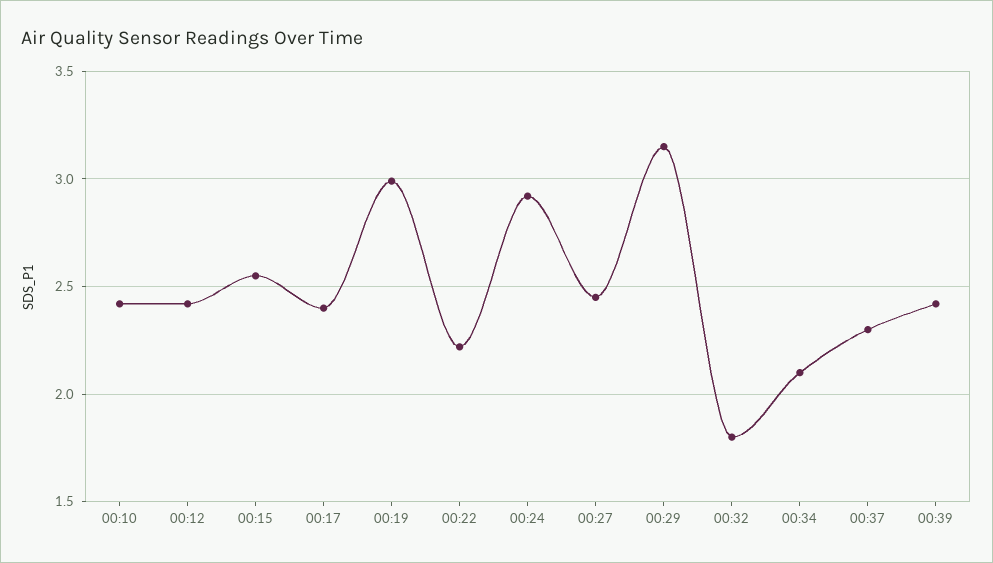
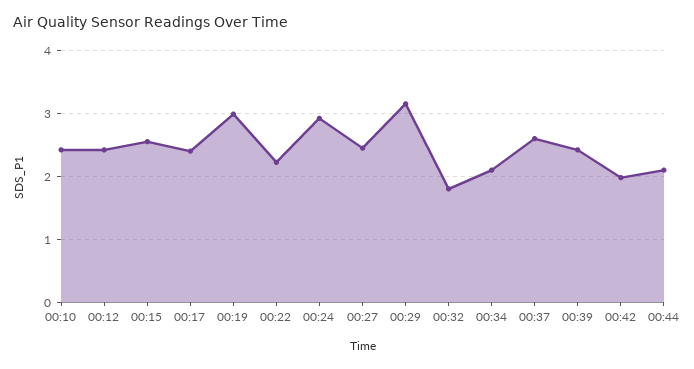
00:37: 2.3 -> 2.6
00:42: none -> 2
00:44: none -> 2.1

